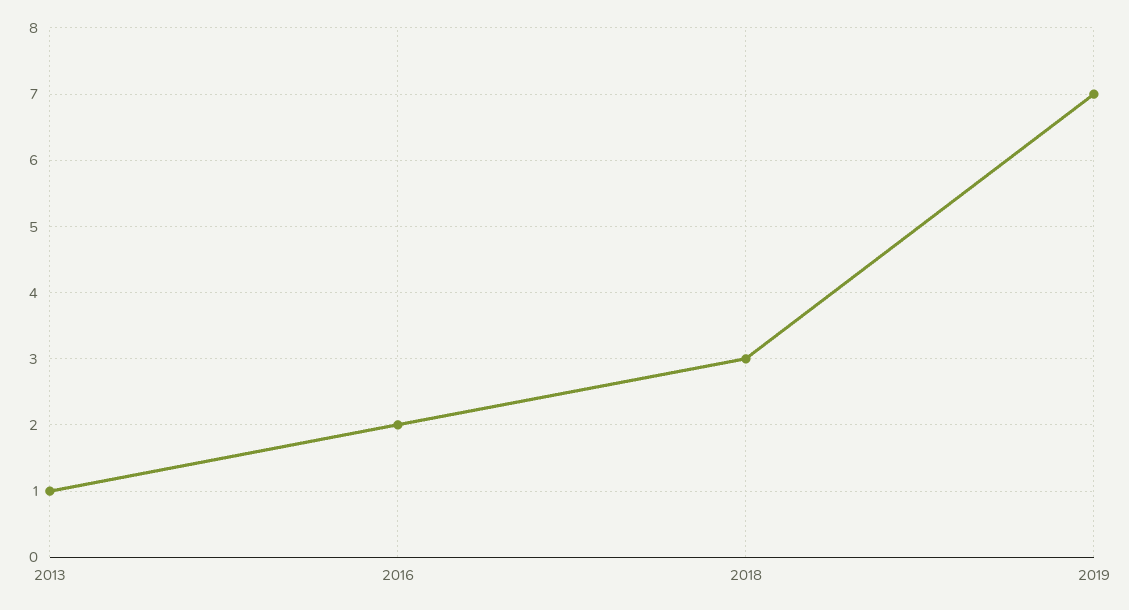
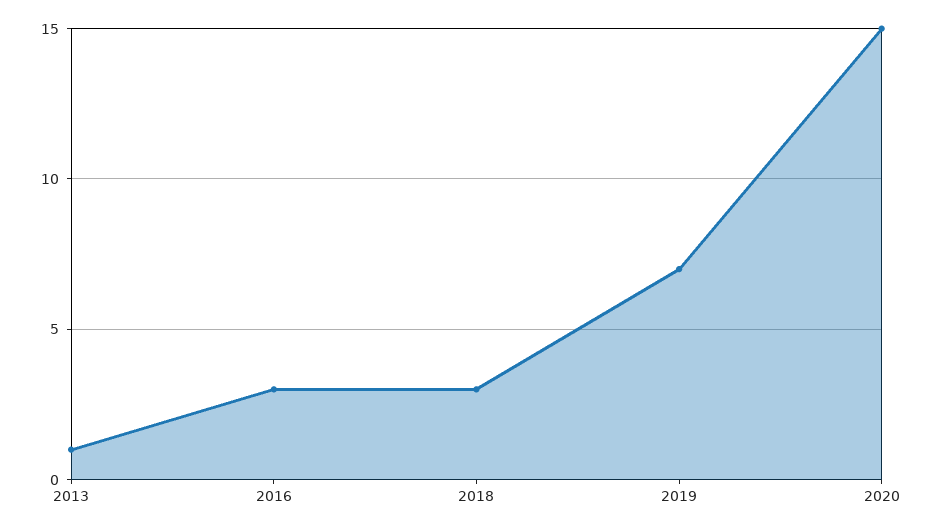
2016: 2 -> 3
2020: none -> 15

